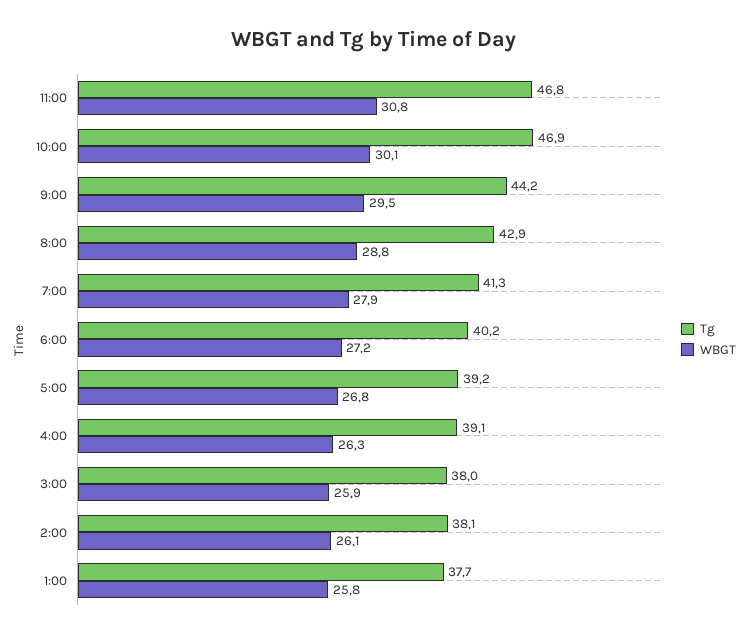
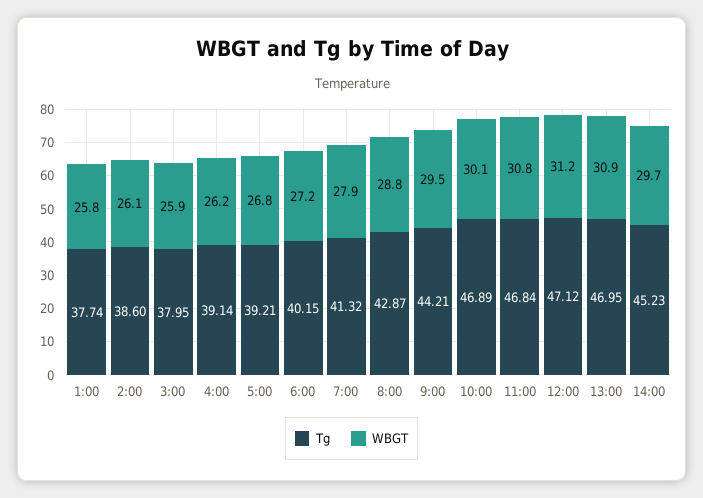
WBGT, 4:00: 26.3 -> 26.2
Tg, 2:00: 38.1 -> 38.6
Tg, 12:00: none -> 47.12
WBGT, 12:00: none -> 31.2
Tg, 13:00: none -> 46.95
WBGT, 13:00: none -> 30.9
Tg, 14:00: none -> 45.23
WBGT, 14:00: none -> 29.7

